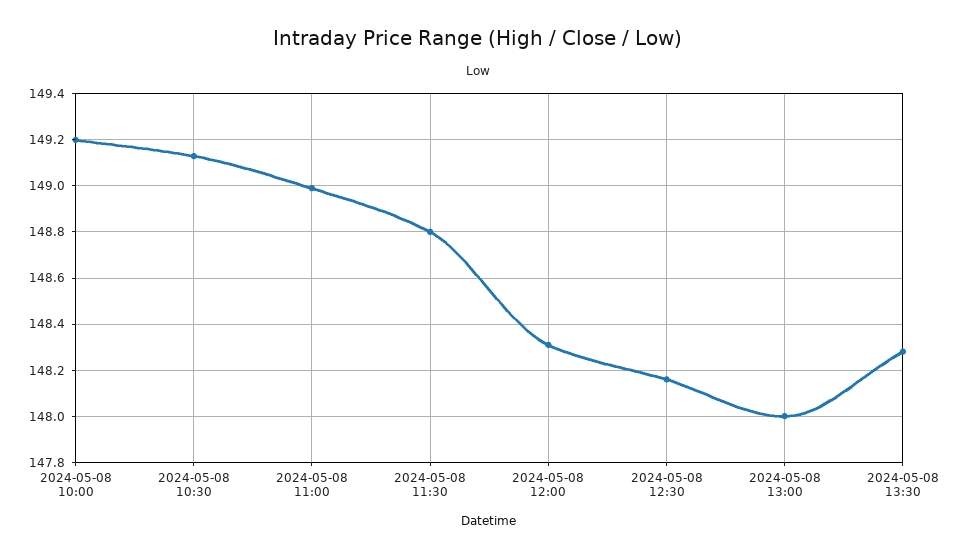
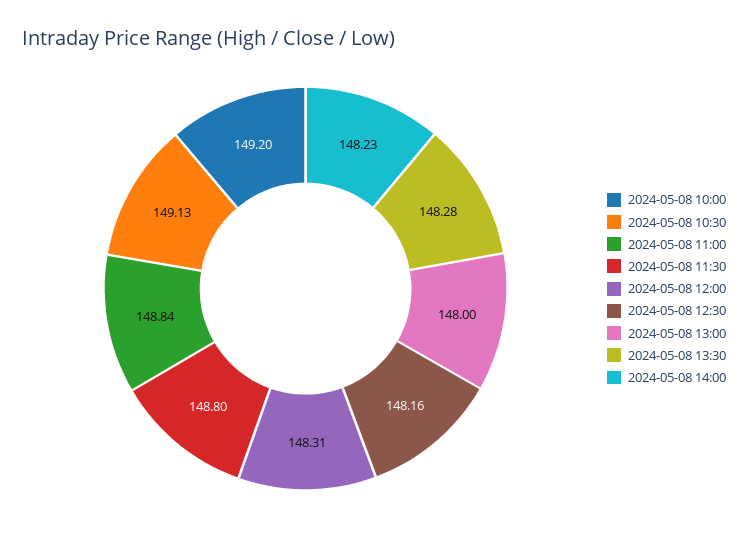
2024-05-08 11:00: 149 -> 148.84
2024-05-08 14:00: none -> 148.23

